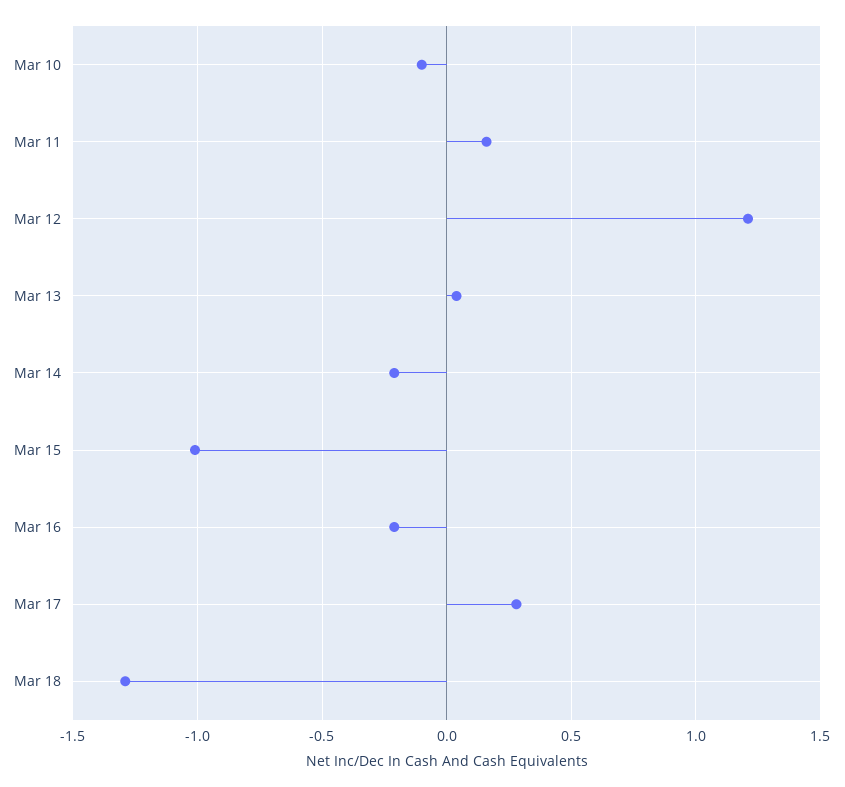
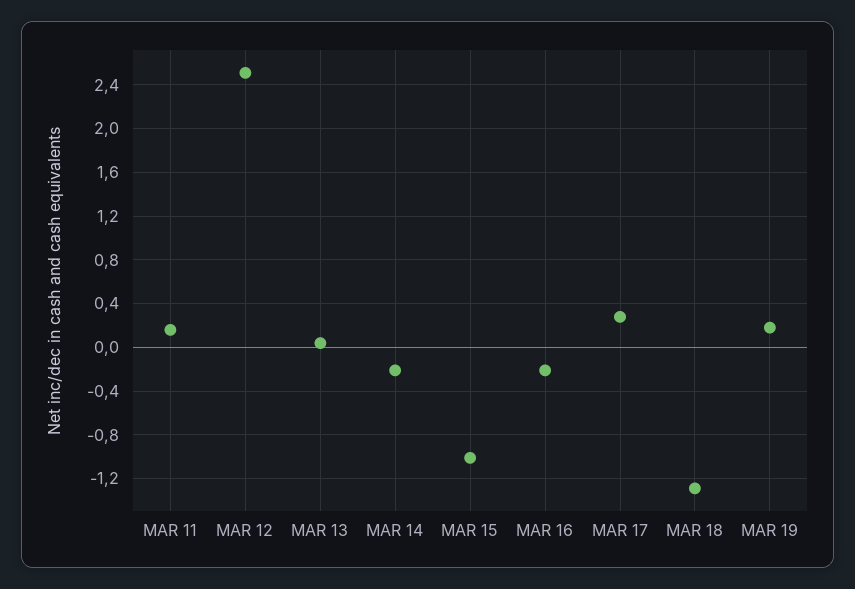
Mar 10: -0.1 -> none
Mar 12: 1.2 -> 2.5
MAR 19: none -> 0.2

